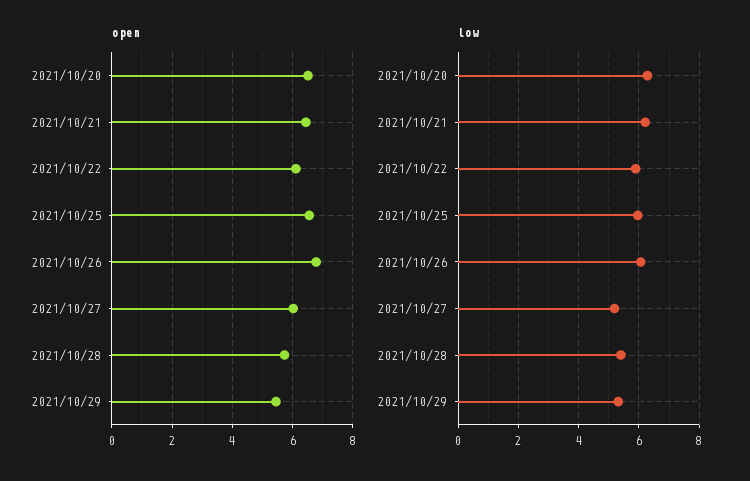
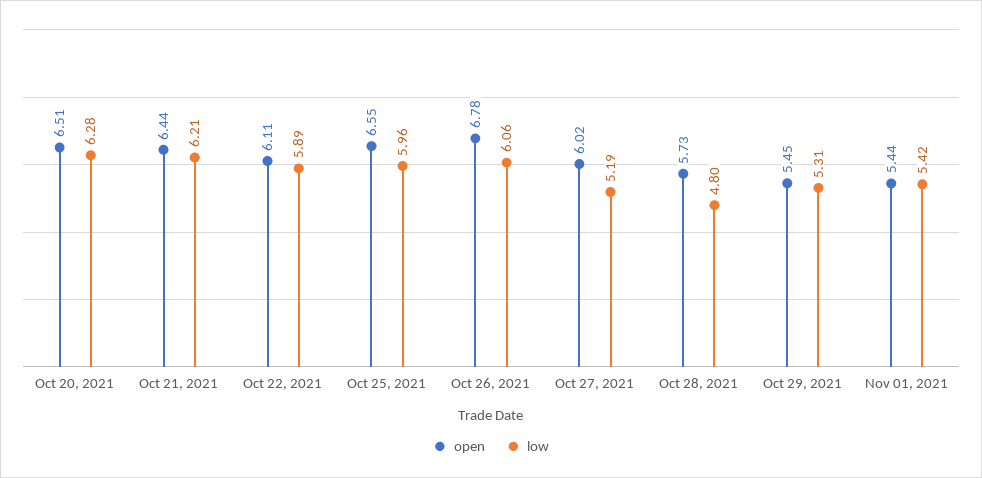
low, 2021/10/28: 5.4 -> 4.8
open, Nov 01, 2021: none -> 5.44
low, Nov 01, 2021: none -> 5.42

